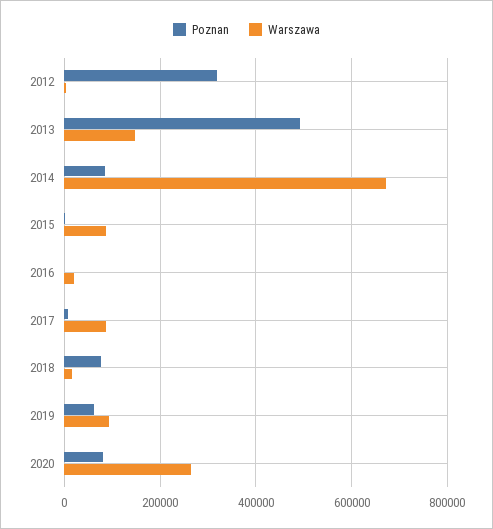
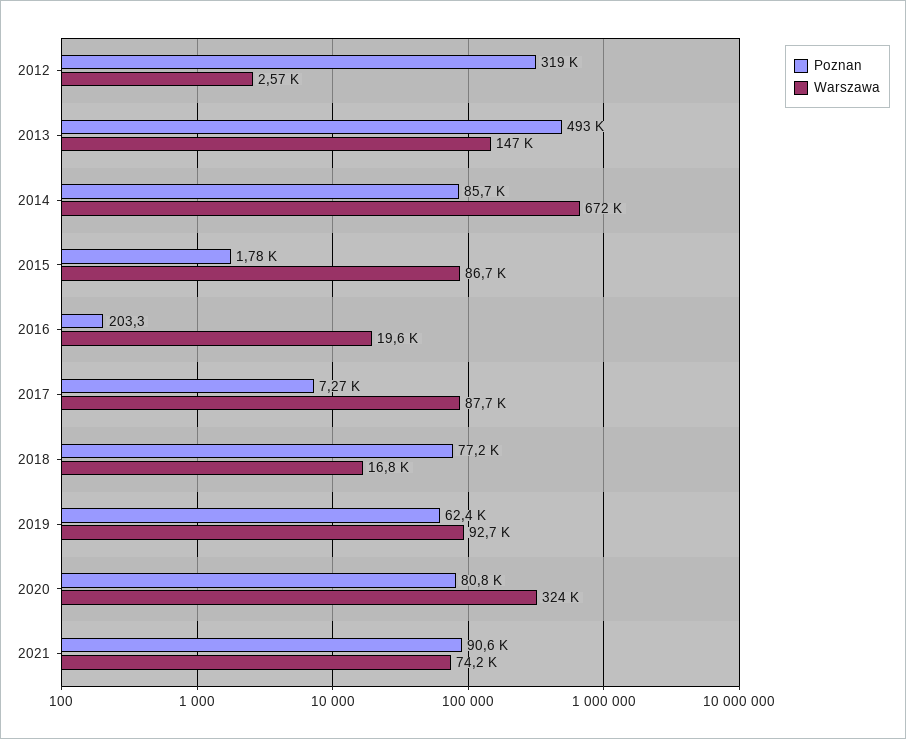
Warszawa, 2020: 260000 -> 324000
Poznan, 2021: none -> 90600
Warszawa, 2021: none -> 74200

